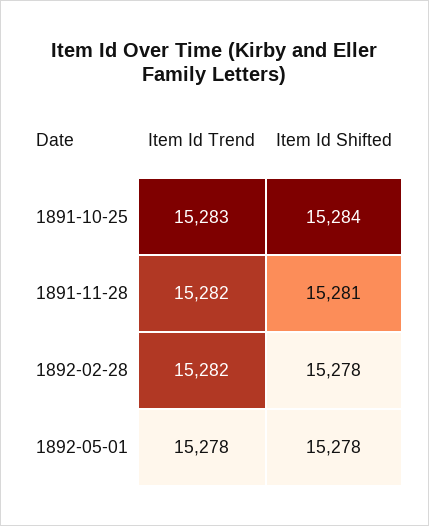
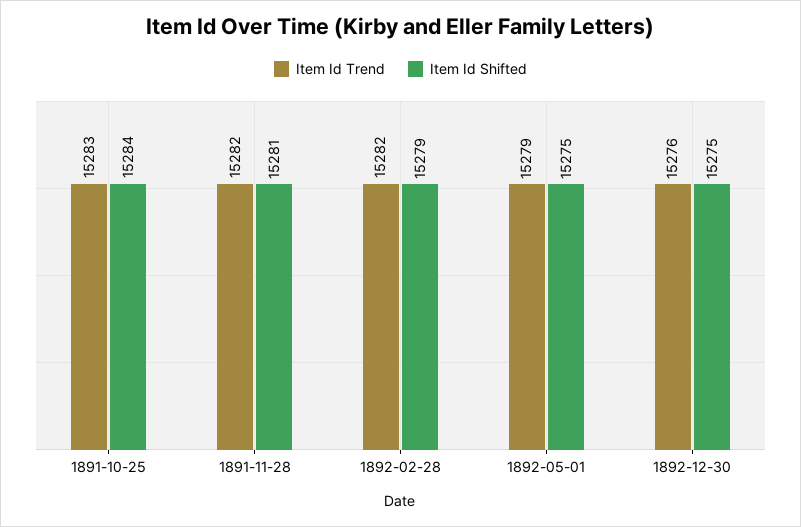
Item Id Shifted, 1892-02-28: 15278 -> 15279
Item Id Trend, 1892-05-01: 15278 -> 15279
Item Id Shifted, 1892-05-01: 15278 -> 15275
Item Id Trend, 1892-12-30: none -> 15276
Item Id Shifted, 1892-12-30: none -> 15275

